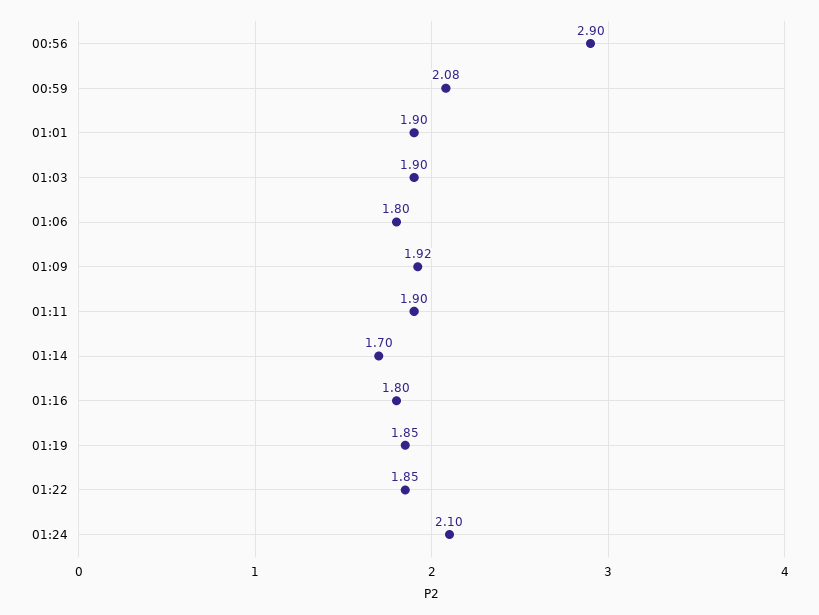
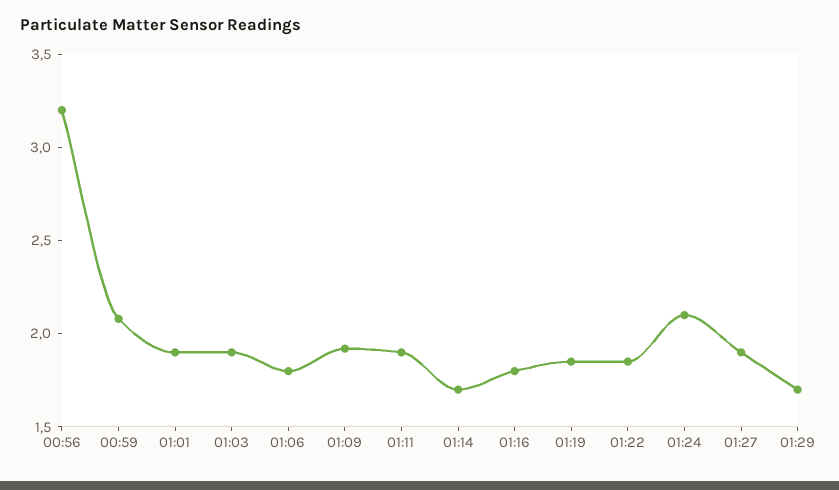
00:56: 2.9 -> 3.2
01:27: none -> 1.9
01:29: none -> 1.7

